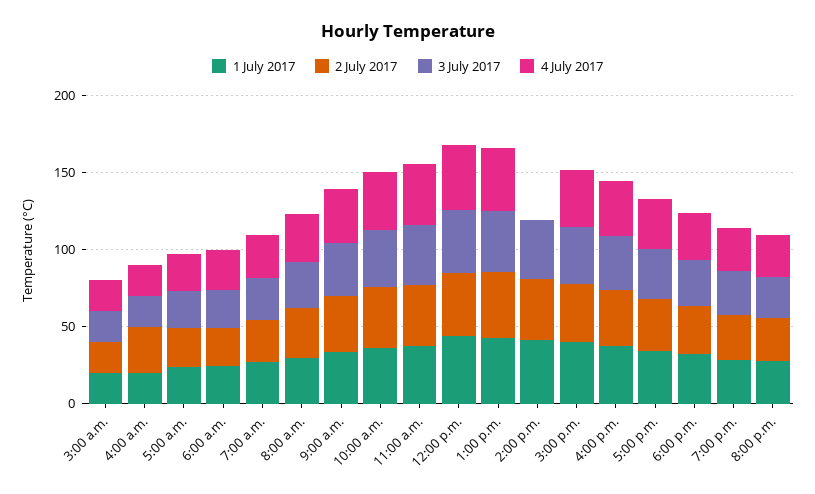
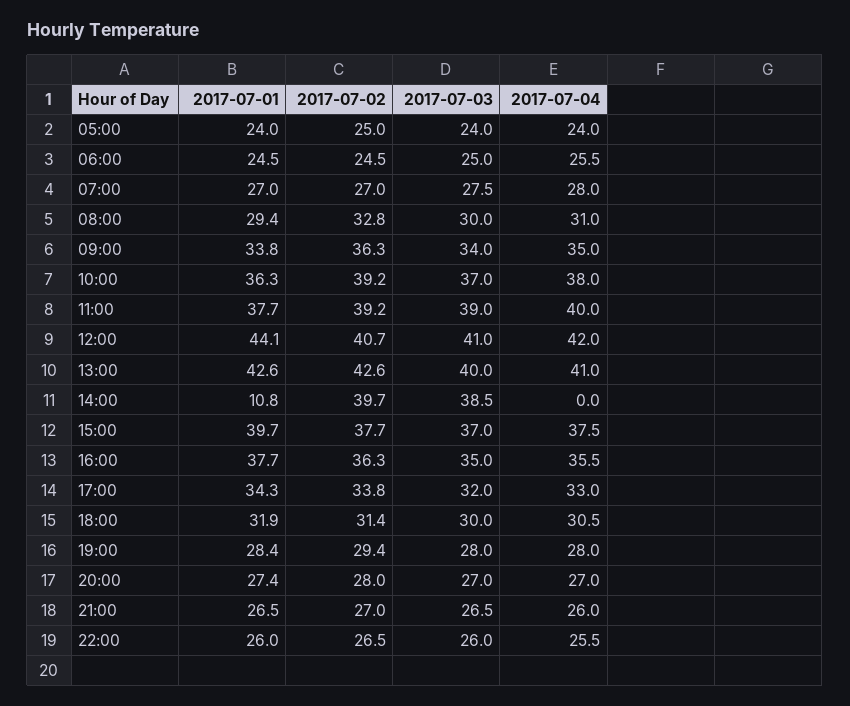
1 July 2017, 3:00 a.m.: 20 -> none
2 July 2017, 3:00 a.m.: 20 -> none
3 July 2017, 3:00 a.m.: 20 -> none
4 July 2017, 3:00 a.m.: 20 -> none
1 July 2017, 4:00 a.m.: 20 -> none
2 July 2017, 4:00 a.m.: 30 -> none
3 July 2017, 4:00 a.m.: 20 -> none
4 July 2017, 4:00 a.m.: 20 -> none
1 July 2017, 2:00 p.m.: 40 -> 10.8
1 July 2017, 21:00: none -> 26.5
2 July 2017, 21:00: none -> 27
3 July 2017, 21:00: none -> 26.5
4 July 2017, 21:00: none -> 26
1 July 2017, 22:00: none -> 26
2 July 2017, 22:00: none -> 26.5
3 July 2017, 22:00: none -> 26
4 July 2017, 22:00: none -> 25.5

